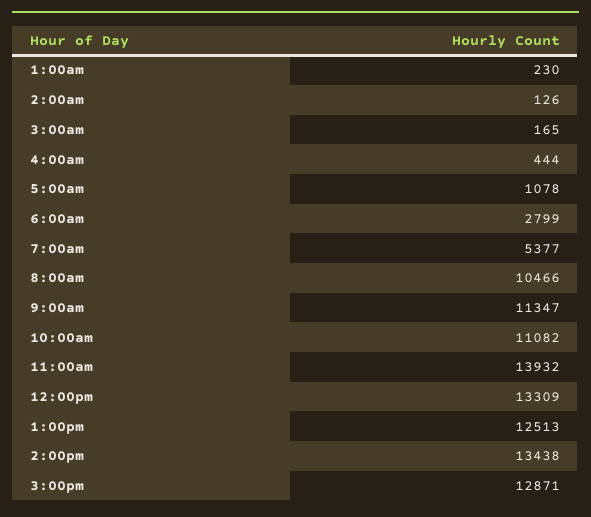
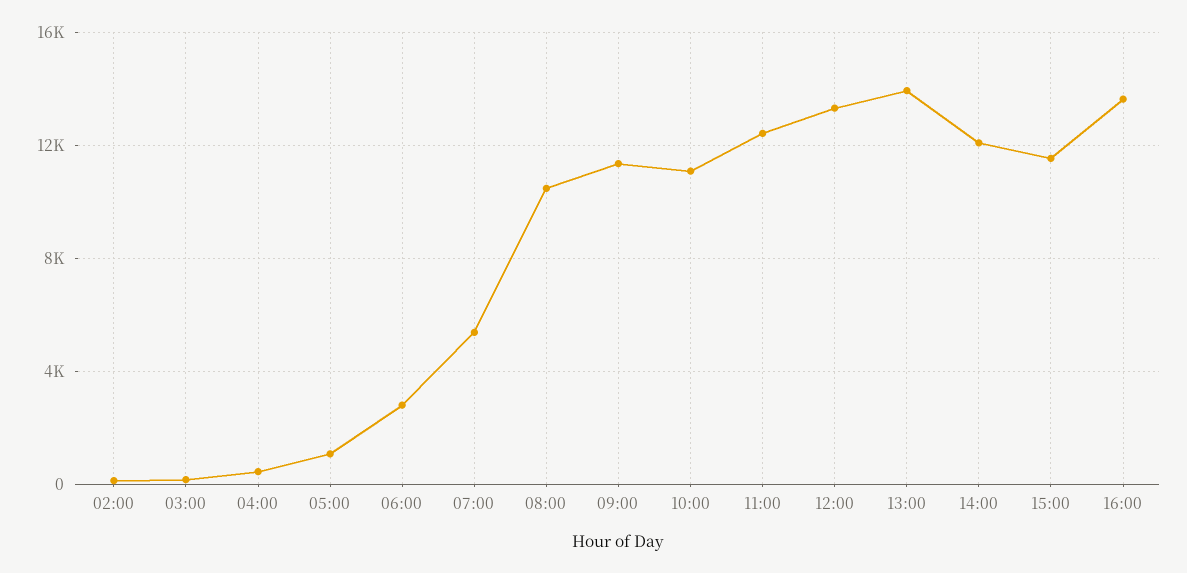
1:00am: 230 -> none
11:00am: 13932 -> 12500
1:00pm: 12513 -> 14000
2:00pm: 13438 -> 12000
3:00pm: 12871 -> 11500
16:00: none -> 13500

